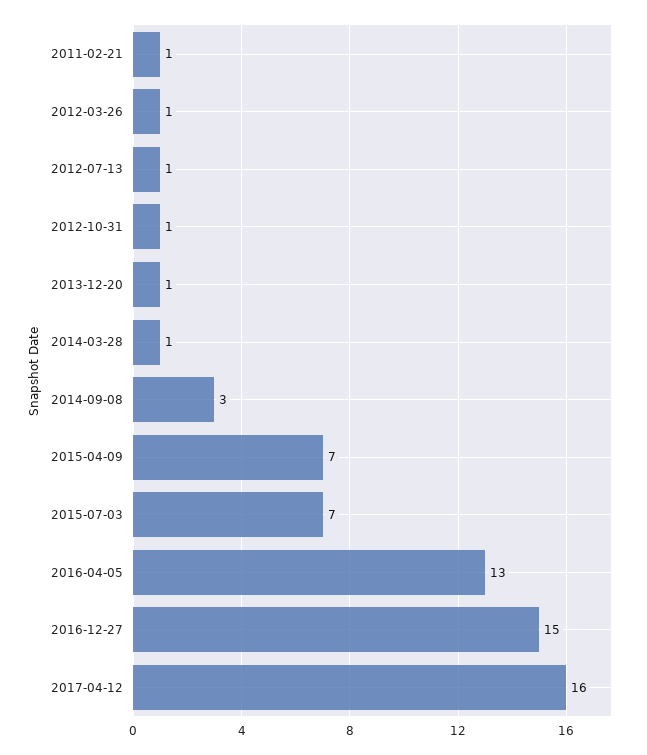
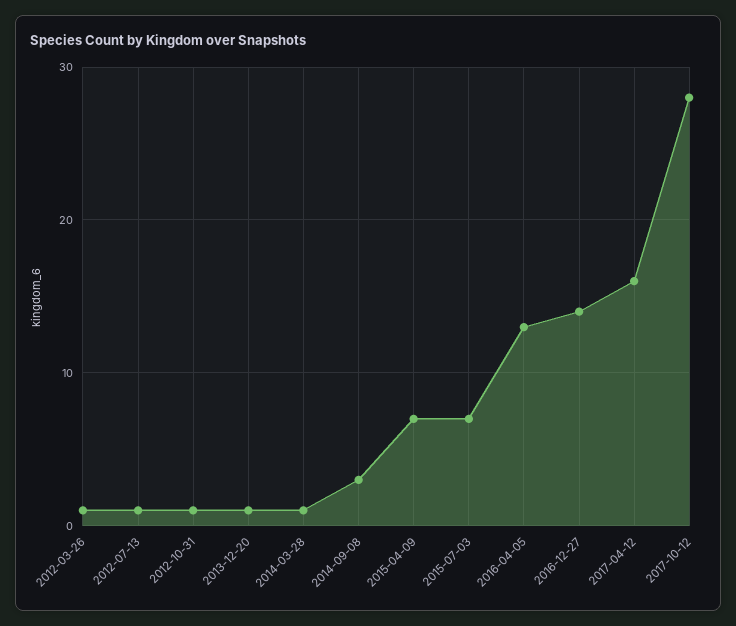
2011-02-21: 1 -> none
2016-12-27: 15 -> 14
2017-10-12: none -> 28

